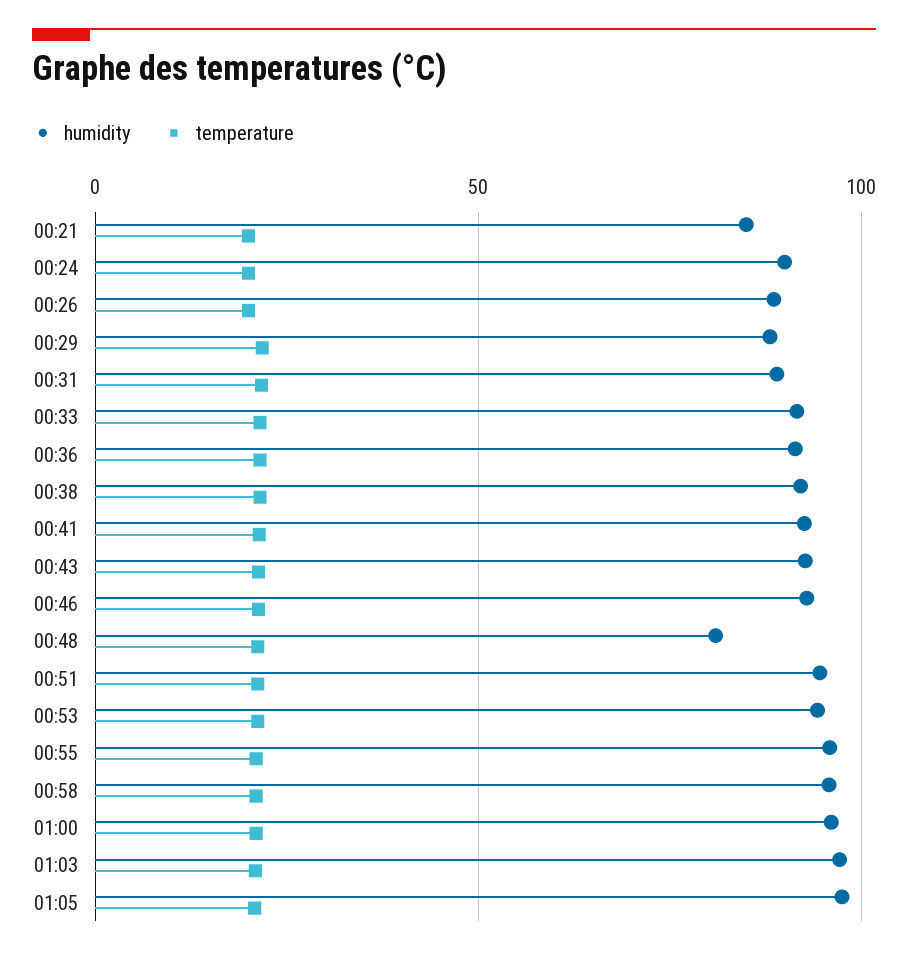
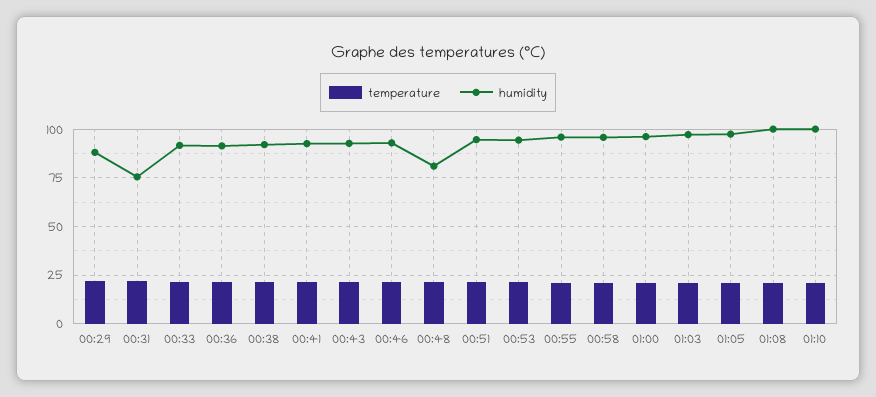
humidity, 00:21: 85 -> none
temperature, 00:21: 20 -> none
humidity, 00:24: 90 -> none
temperature, 00:24: 20 -> none
humidity, 00:26: 90 -> none
temperature, 00:26: 20 -> none
humidity, 00:31: 90 -> 75
temperature, 01:08: none -> 20
humidity, 01:08: none -> 100
temperature, 01:10: none -> 20
humidity, 01:10: none -> 100

